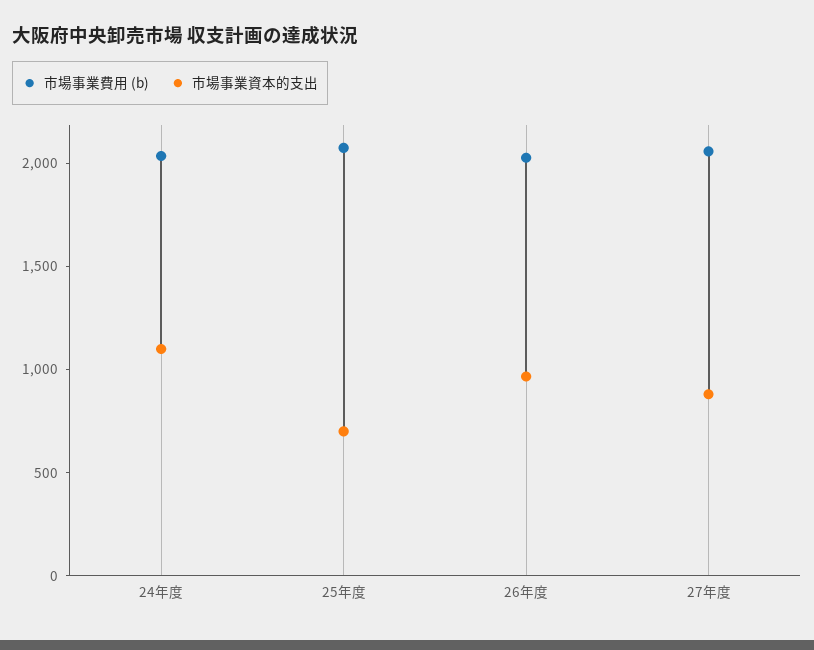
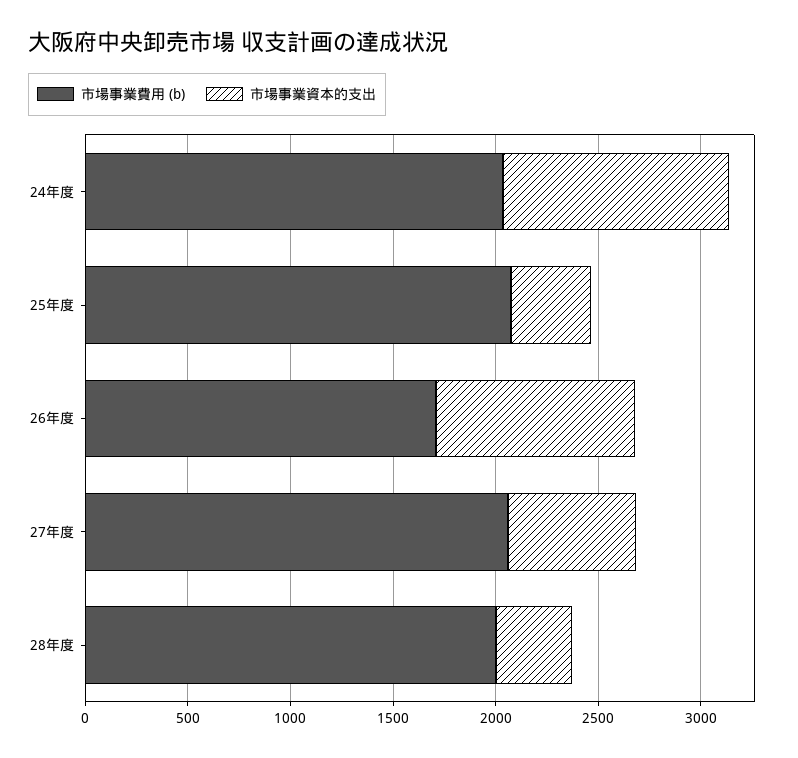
市場事業資本的支出, 25年度: 700 -> 400
市場事業費用 (b), 26年度: 2000 -> 1700
市場事業資本的支出, 27年度: 900 -> 600
市場事業費用 (b), 28年度: none -> 2000
市場事業資本的支出, 28年度: none -> 400

